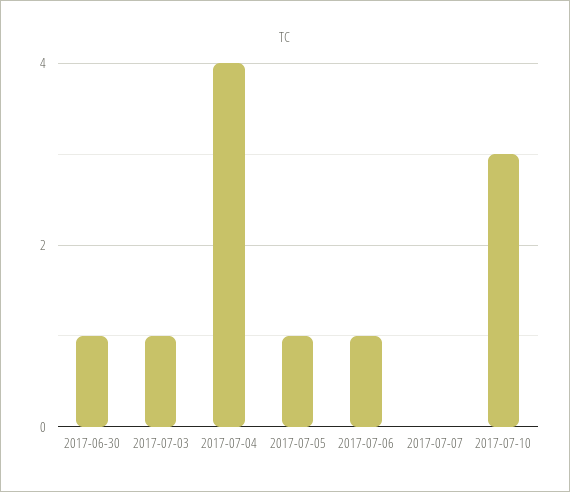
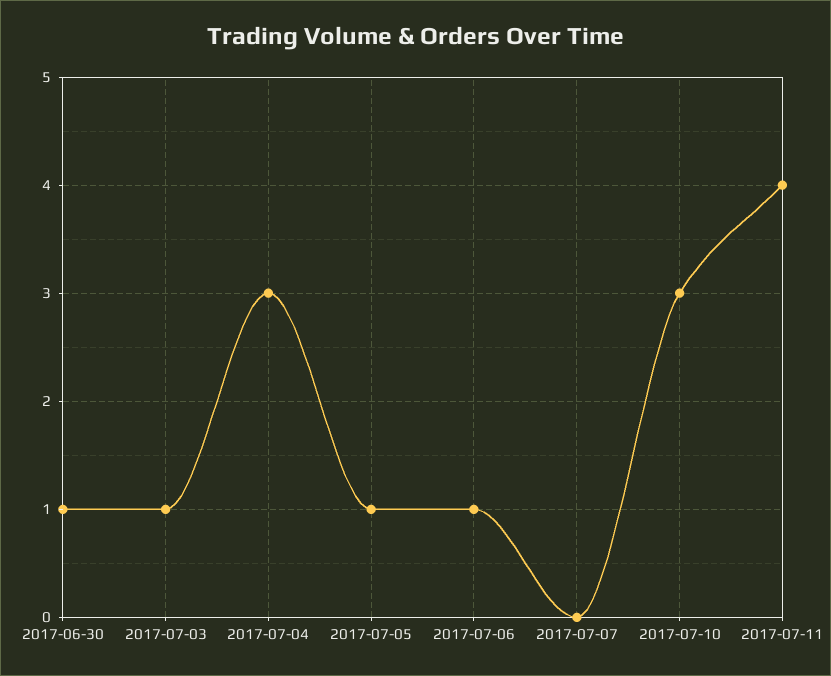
2017-07-04: 4 -> 3
2017-07-11: none -> 4

